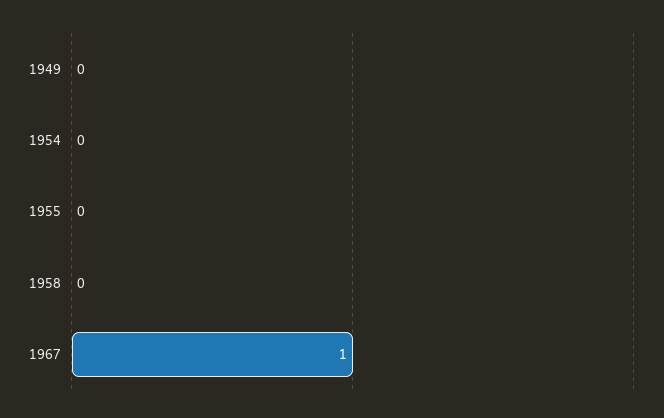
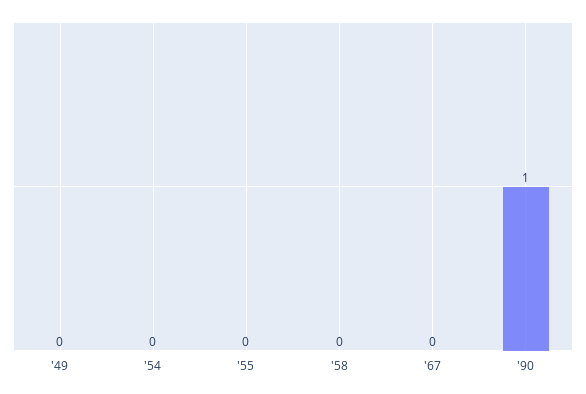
1967: 1 -> 0
'90: none -> 1

